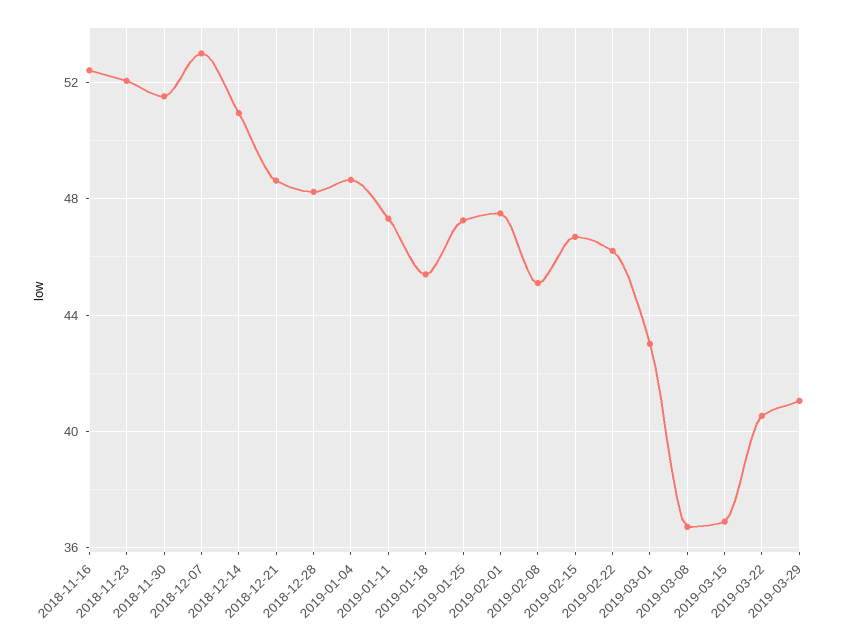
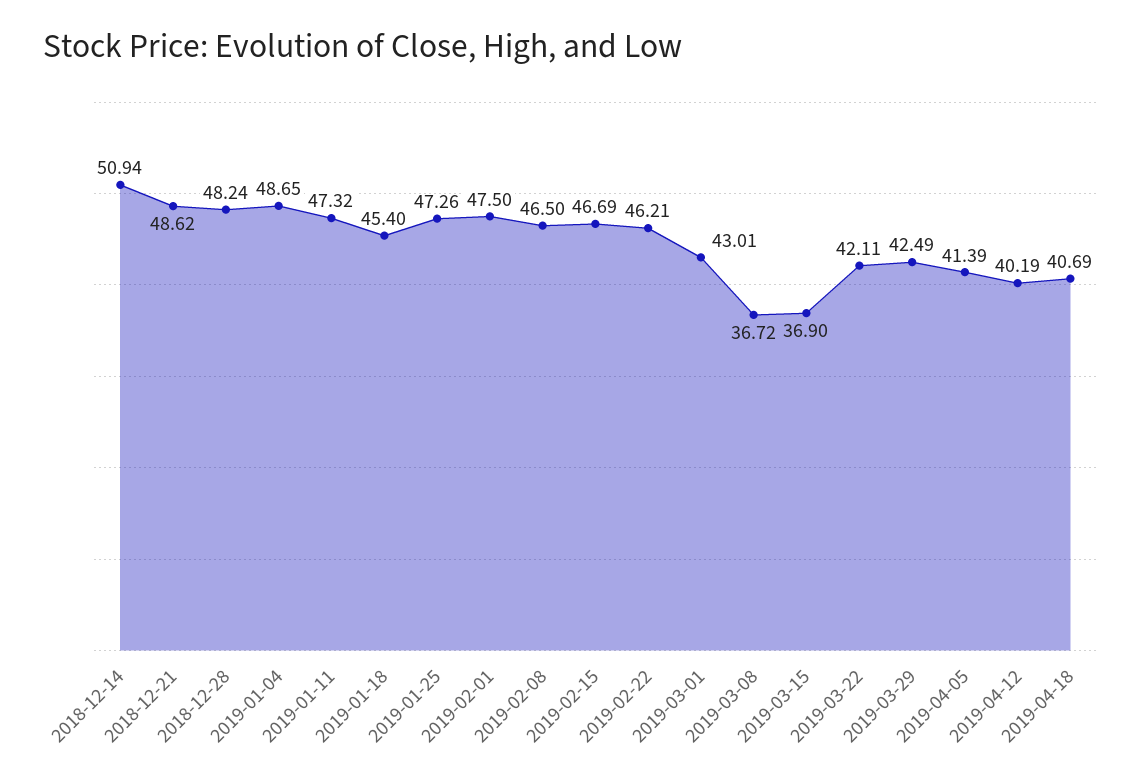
2018-11-16: 52.5 -> none
2018-11-23: 52 -> none
2018-11-30: 51.5 -> none
2018-12-07: 53 -> none
2019-02-08: 45 -> 46.5
2019-03-22: 40.5 -> 42.11
2019-03-29: 41 -> 42.49
2019-04-05: none -> 41.39
2019-04-12: none -> 40.19
2019-04-18: none -> 40.69

